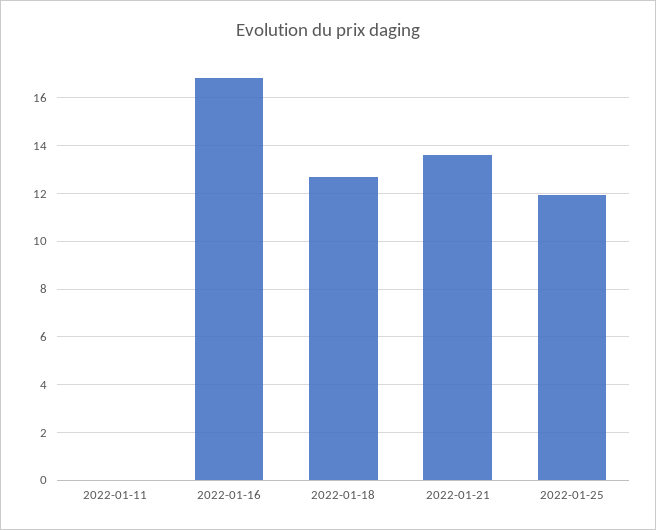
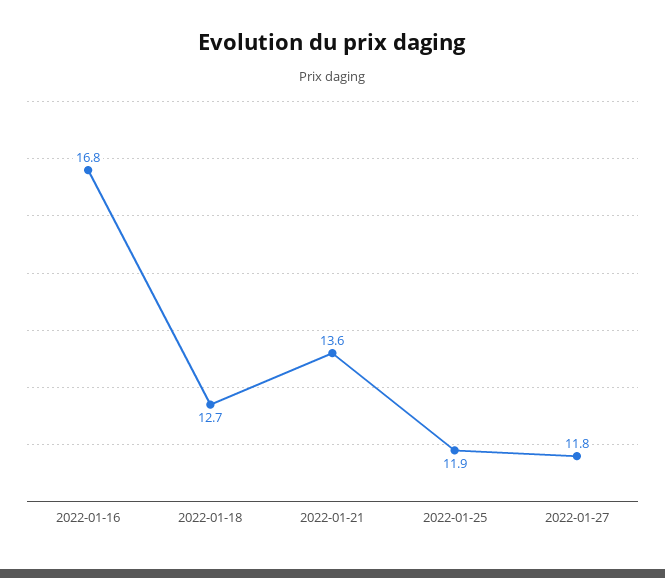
2022-01-11: 0 -> none
2022-01-27: none -> 11.8

